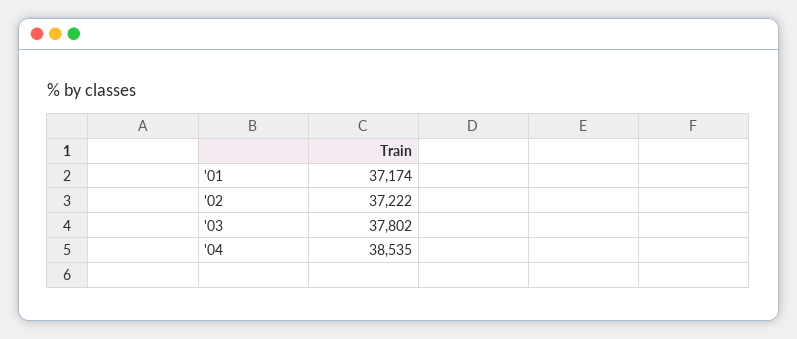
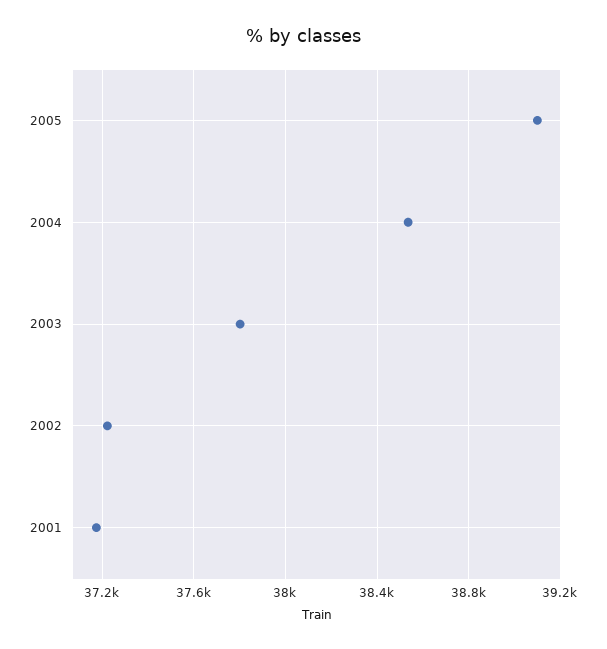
2005: none -> 39100

